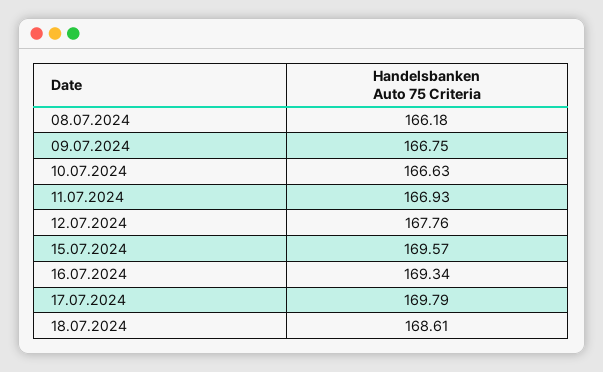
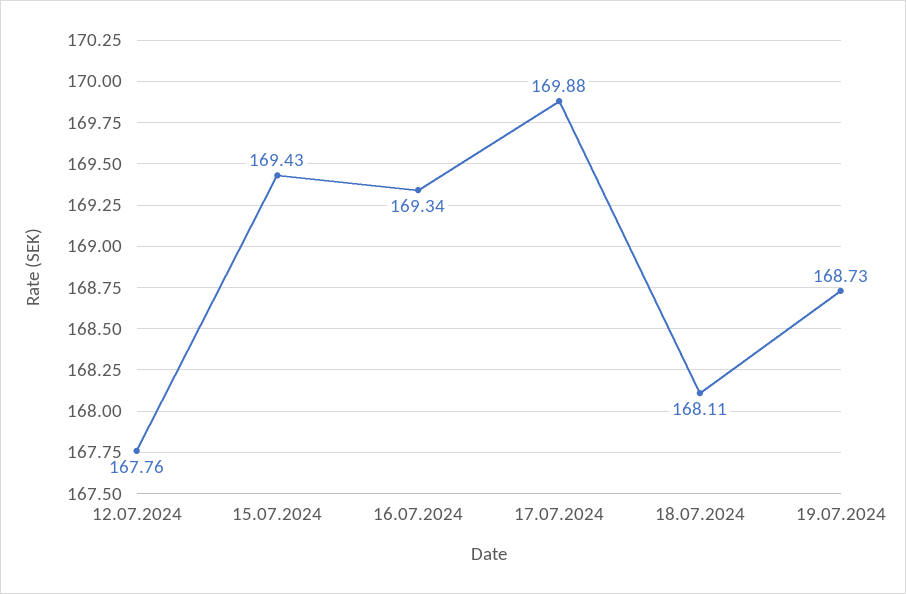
08.07.2024: 166.18 -> none
09.07.2024: 166.75 -> none
10.07.2024: 166.63 -> none
11.07.2024: 166.93 -> none
15.07.2024: 169.57 -> 169.43
17.07.2024: 169.79 -> 169.88
18.07.2024: 168.61 -> 168.11
19.07.2024: none -> 168.73

